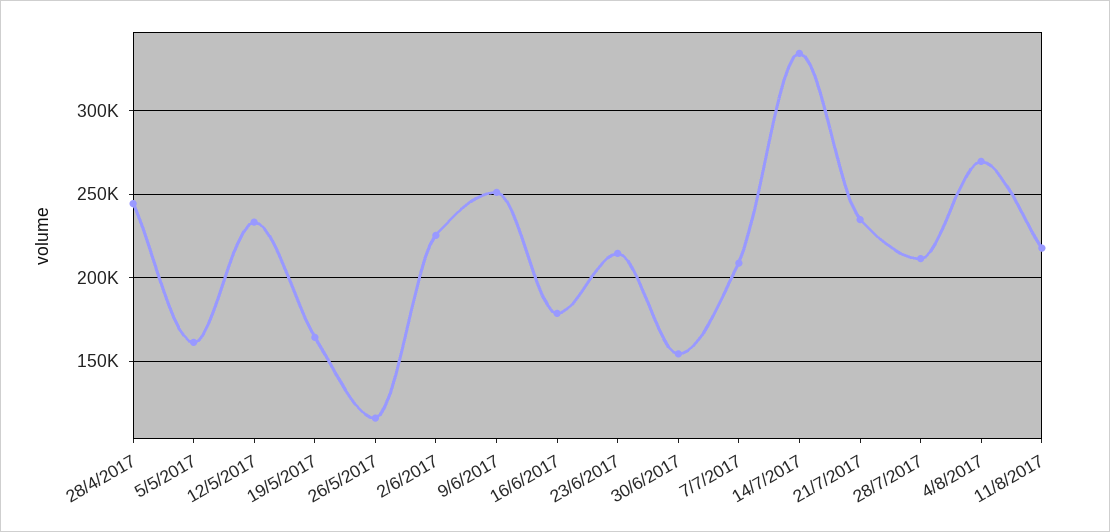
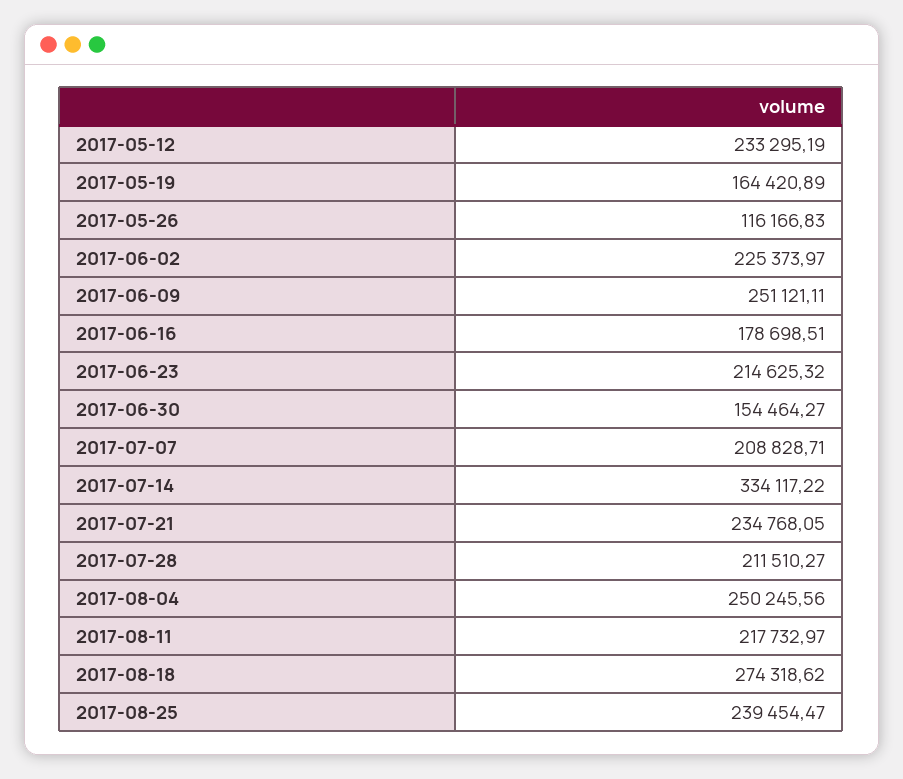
28/4/2017: 245000 -> none
5/5/2017: 160000 -> none
4/8/2017: 270000 -> 250245.56
2017-08-18: none -> 274318.62
2017-08-25: none -> 239454.47

